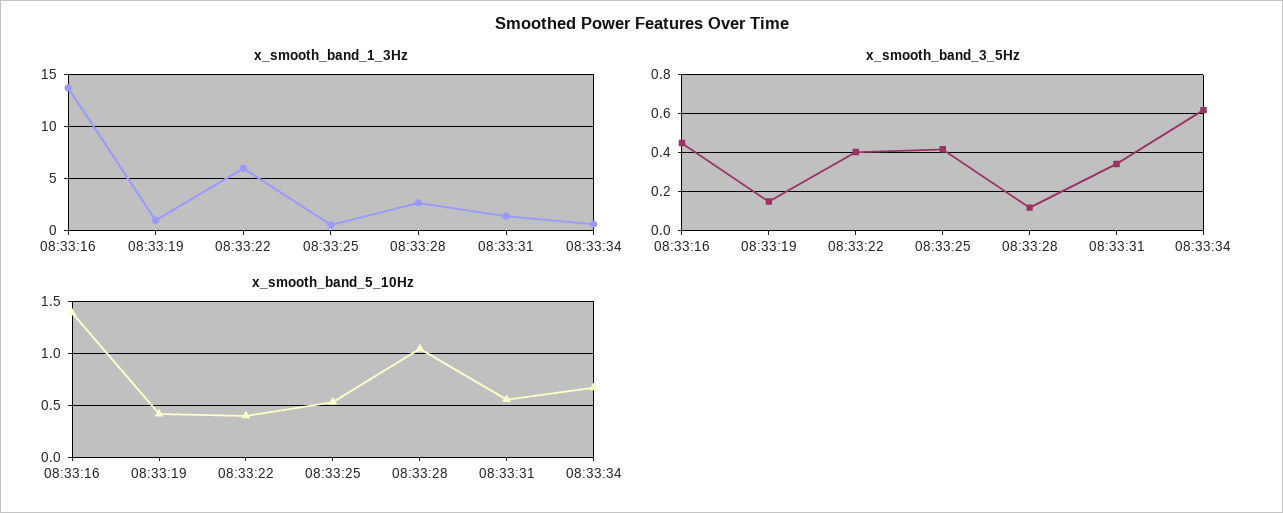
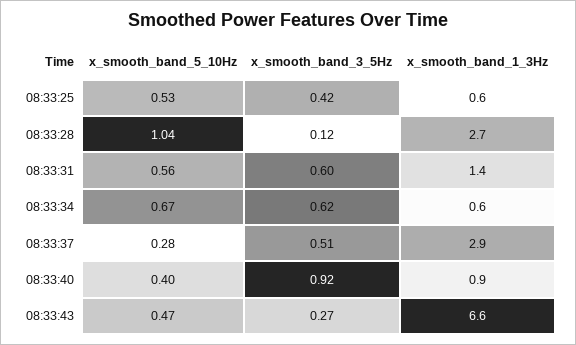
x_smooth_band_1_3Hz, 08:33:16: 14 -> none
x_smooth_band_1_3Hz, 08:33:19: 1 -> none
x_smooth_band_1_3Hz, 08:33:22: 6 -> none
x_smooth_band_3_5Hz, 08:33:16: 0.45 -> none
x_smooth_band_3_5Hz, 08:33:19: 0.15 -> none
x_smooth_band_3_5Hz, 08:33:22: 0.4 -> none
x_smooth_band_3_5Hz, 08:33:31: 0.35 -> 0.6
x_smooth_band_5_10Hz, 08:33:16: 1.4 -> none
x_smooth_band_5_10Hz, 08:33:19: 0.4 -> none
x_smooth_band_5_10Hz, 08:33:22: 0.4 -> none
x_smooth_band_5_10Hz, 08:33:37: none -> 0.28
x_smooth_band_3_5Hz, 08:33:37: none -> 0.51
x_smooth_band_1_3Hz, 08:33:37: none -> 2.9
x_smooth_band_5_10Hz, 08:33:40: none -> 0.4
x_smooth_band_3_5Hz, 08:33:40: none -> 0.92
x_smooth_band_1_3Hz, 08:33:40: none -> 0.9
x_smooth_band_5_10Hz, 08:33:43: none -> 0.47
x_smooth_band_3_5Hz, 08:33:43: none -> 0.27
x_smooth_band_1_3Hz, 08:33:43: none -> 6.6

